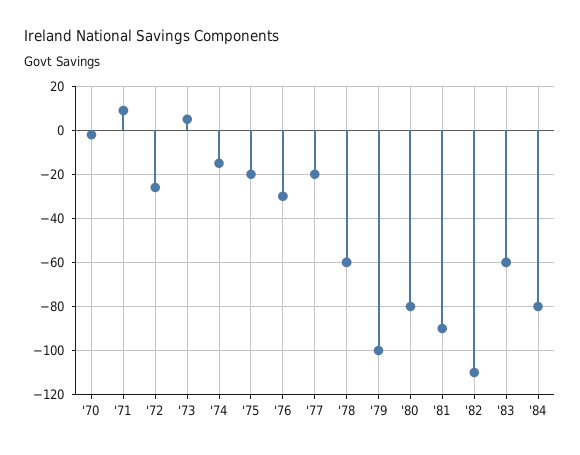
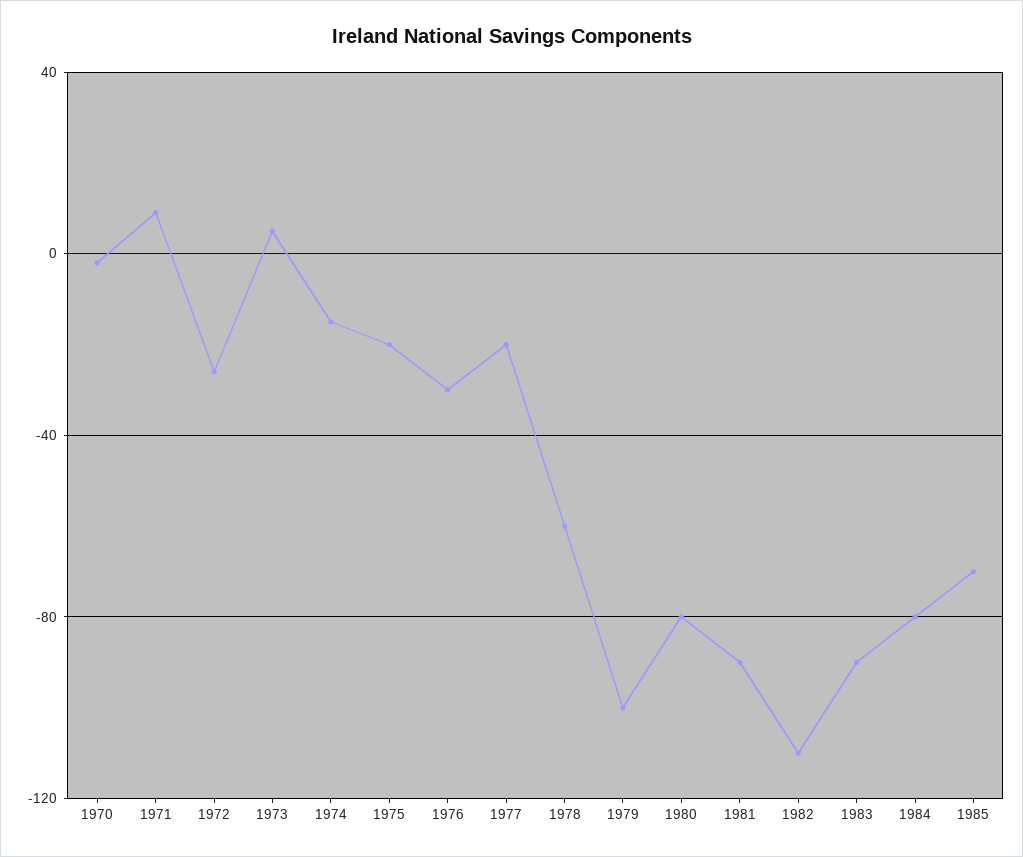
'83: -60 -> -90
1985: none -> -70

